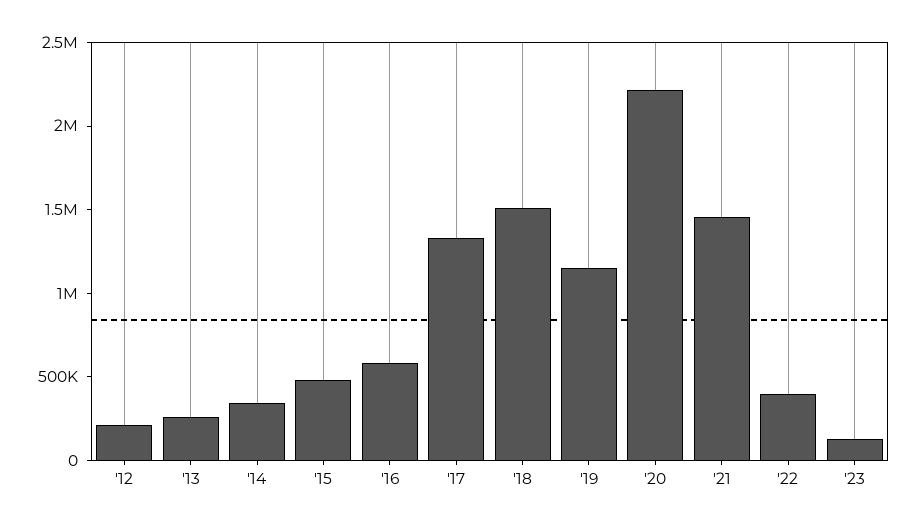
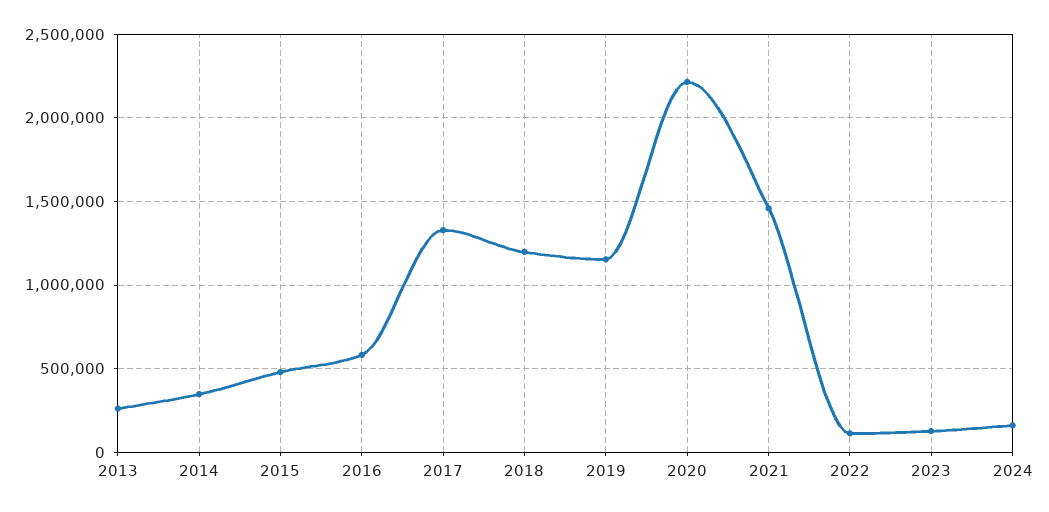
'12: 200000 -> none
'18: 1500000 -> 1200000
'22: 400000 -> 100000
2024: none -> 150000

